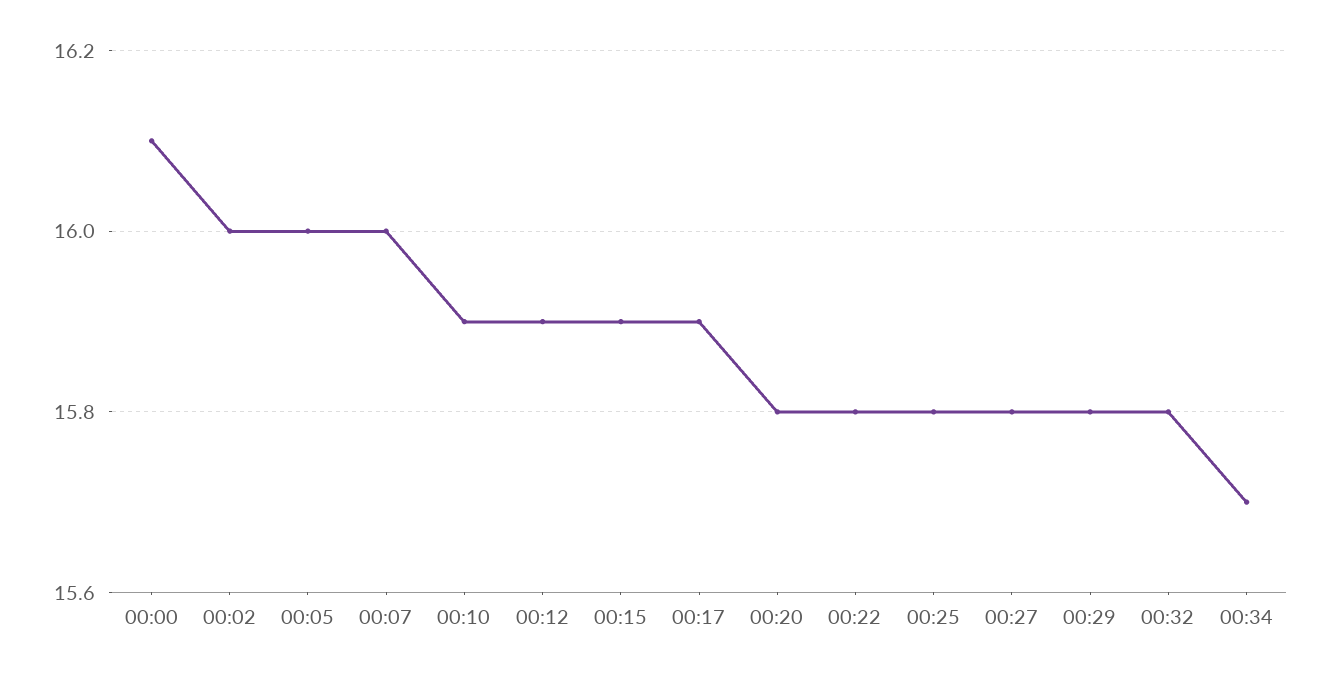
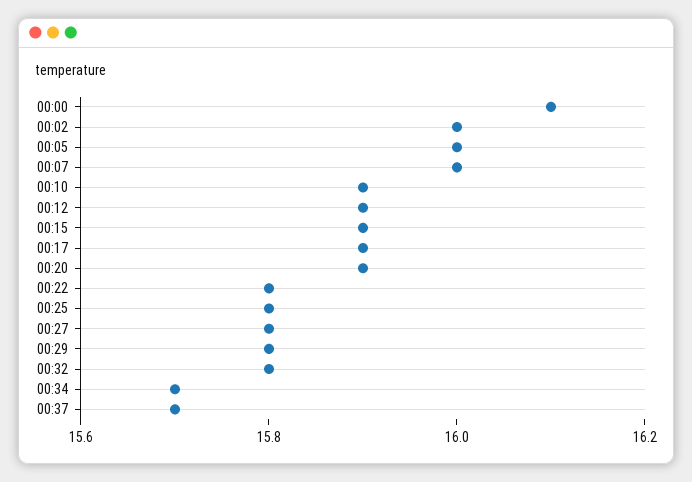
00:20: 15.8 -> 15.9
00:37: none -> 15.7

